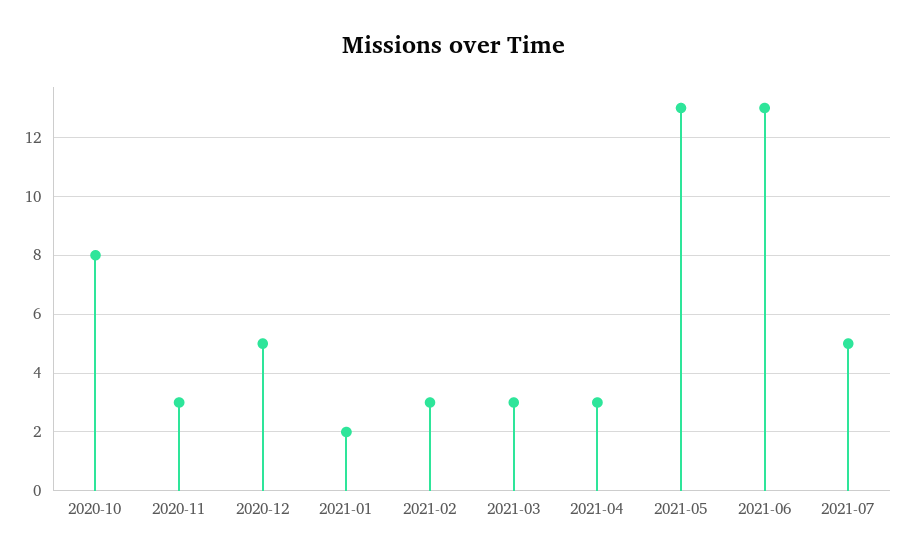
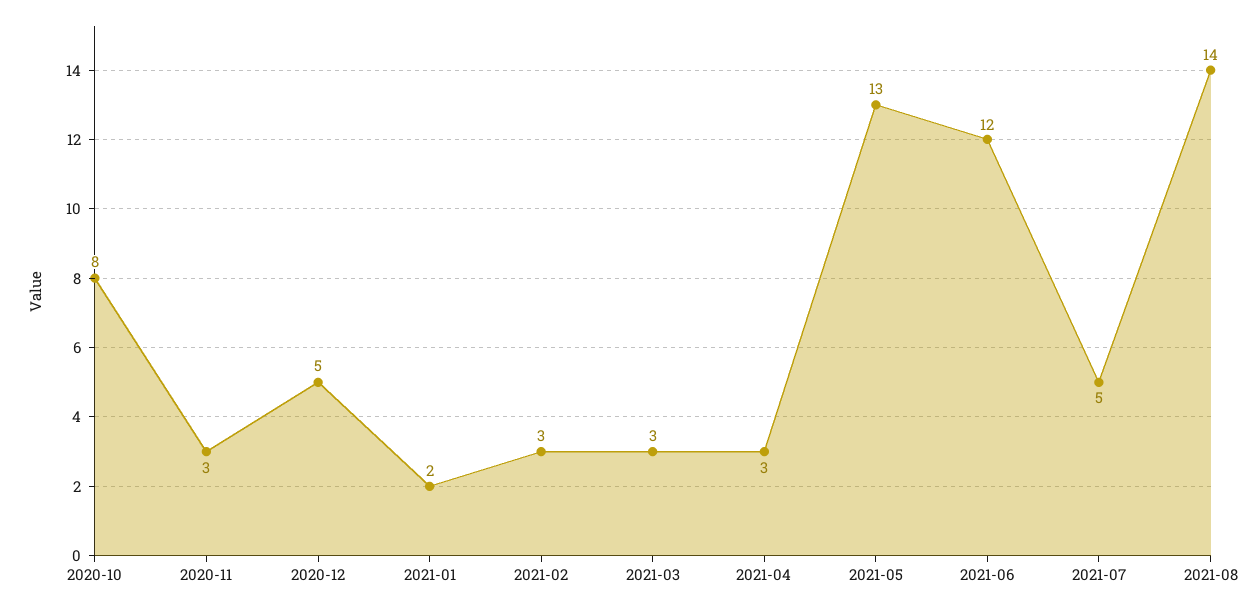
2021-06: 13 -> 12
2021-08: none -> 14

